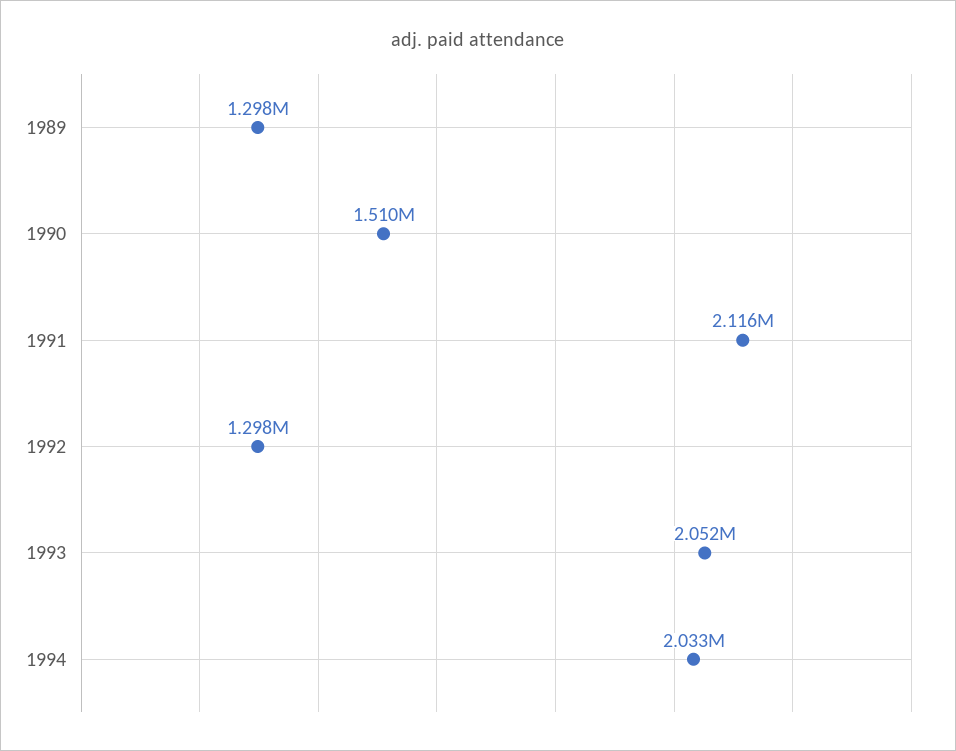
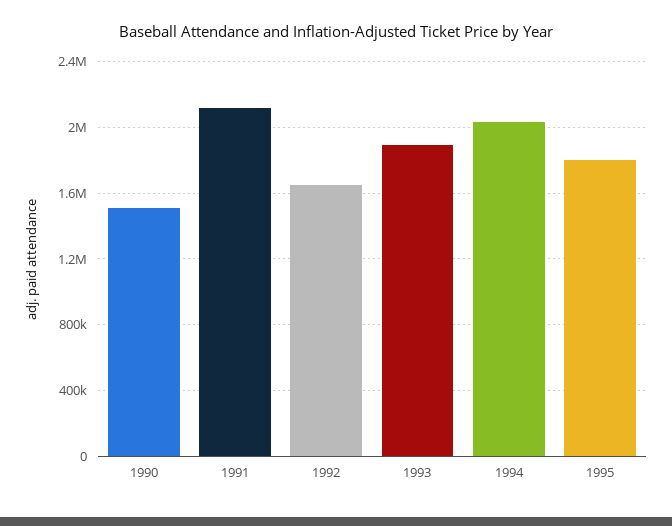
1989: 1298000 -> none
1992: 1298000 -> 1650000
1993: 2052000 -> 1900000
1995: none -> 1800000

